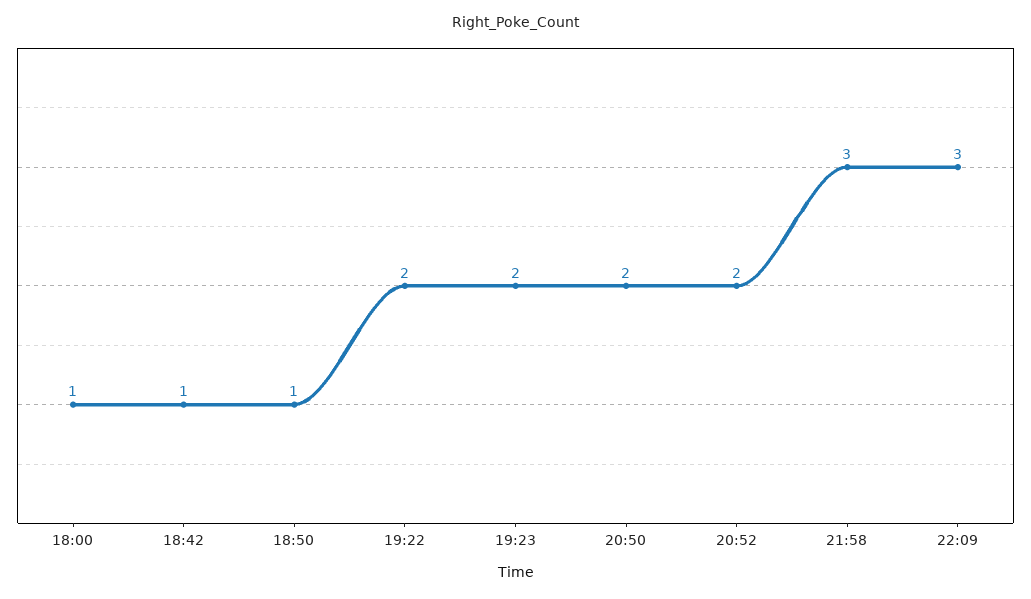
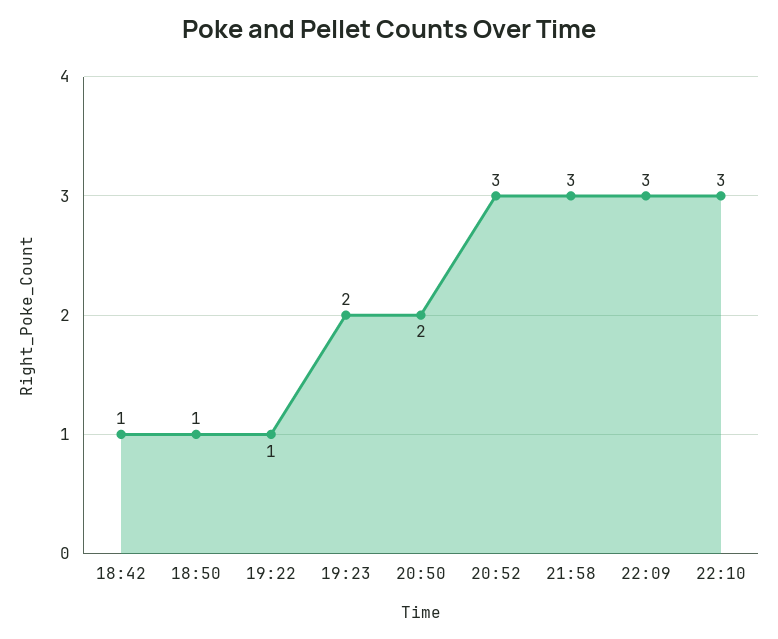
18:00: 1 -> none
19:22: 2 -> 1
20:52: 2 -> 3
22:10: none -> 3

